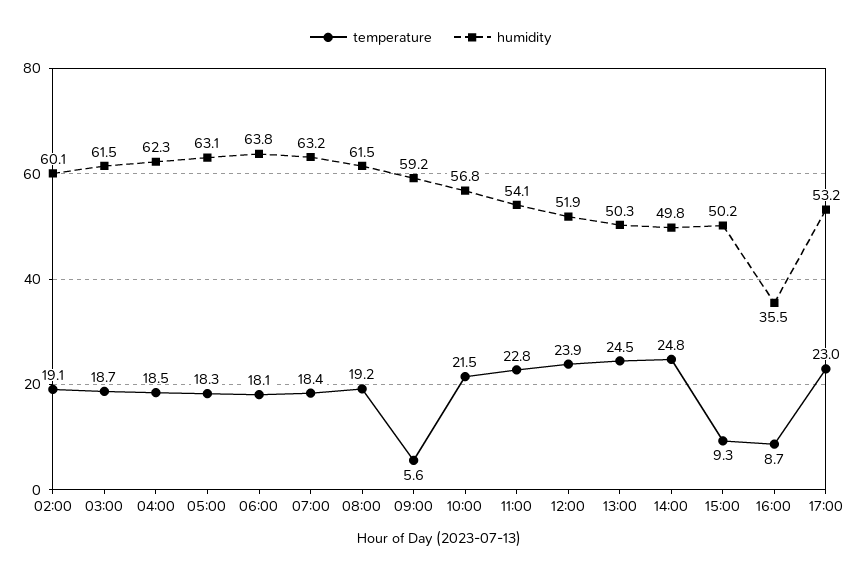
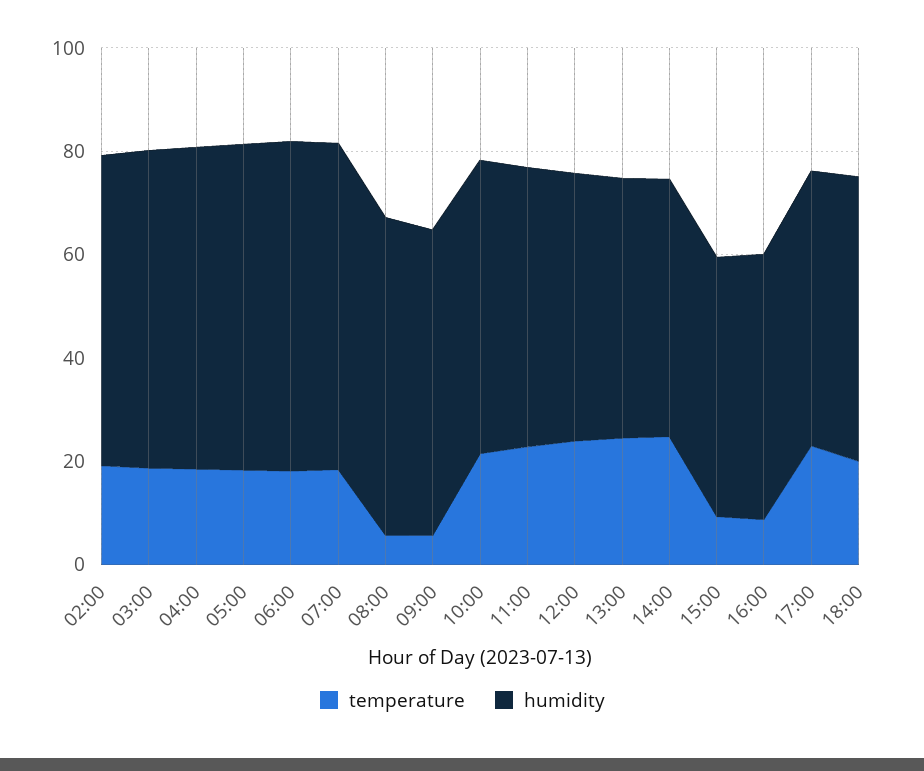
temperature, 08:00: 19.2 -> 5
humidity, 16:00: 35.5 -> 50
temperature, 18:00: none -> 20
humidity, 18:00: none -> 55

